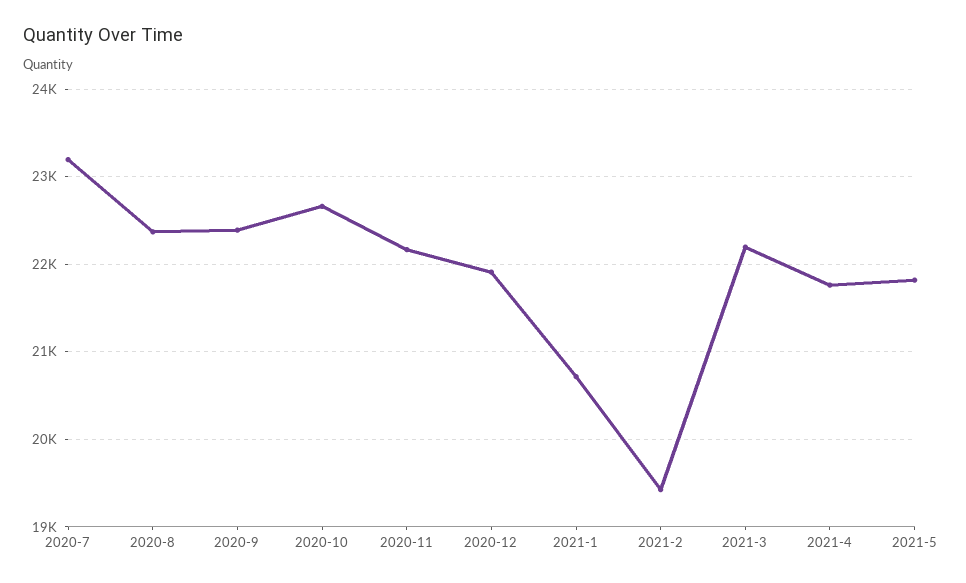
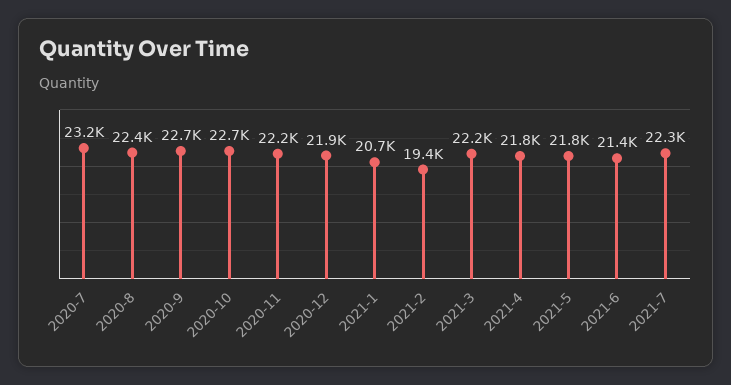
2020-9: 22400 -> 22700
2021-6: none -> 21400
2021-7: none -> 22300

